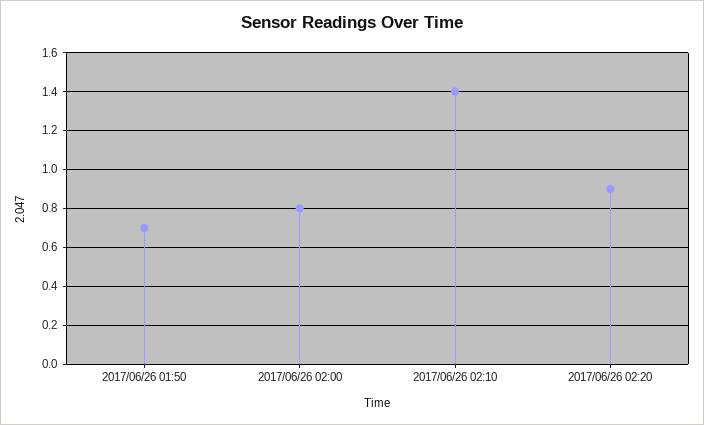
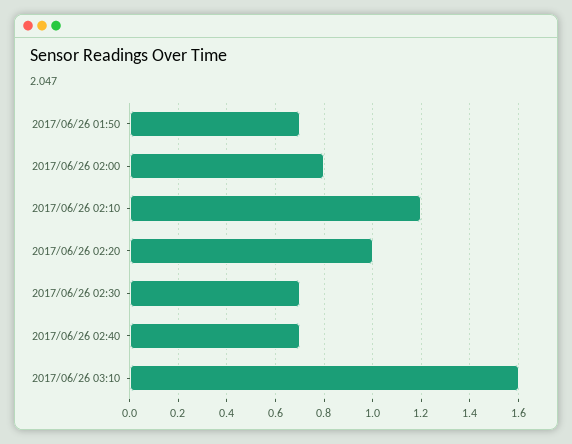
2017/06/26 02:10: 1.4 -> 1.2
2017/06/26 02:20: 0.9 -> 1
2017/06/26 02:30: none -> 0.7
2017/06/26 02:40: none -> 0.7
2017/06/26 03:10: none -> 1.6

